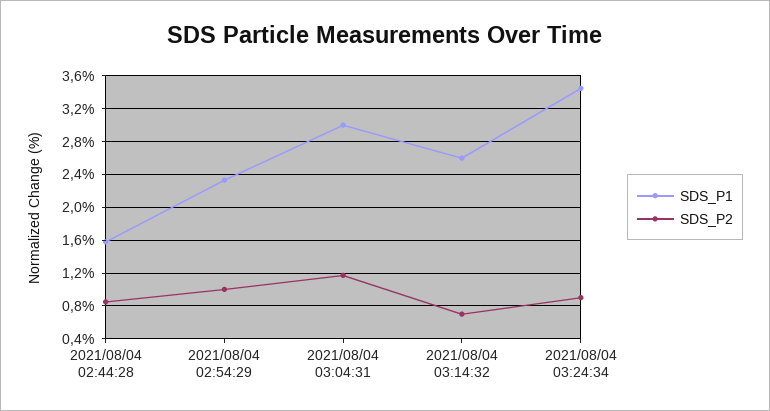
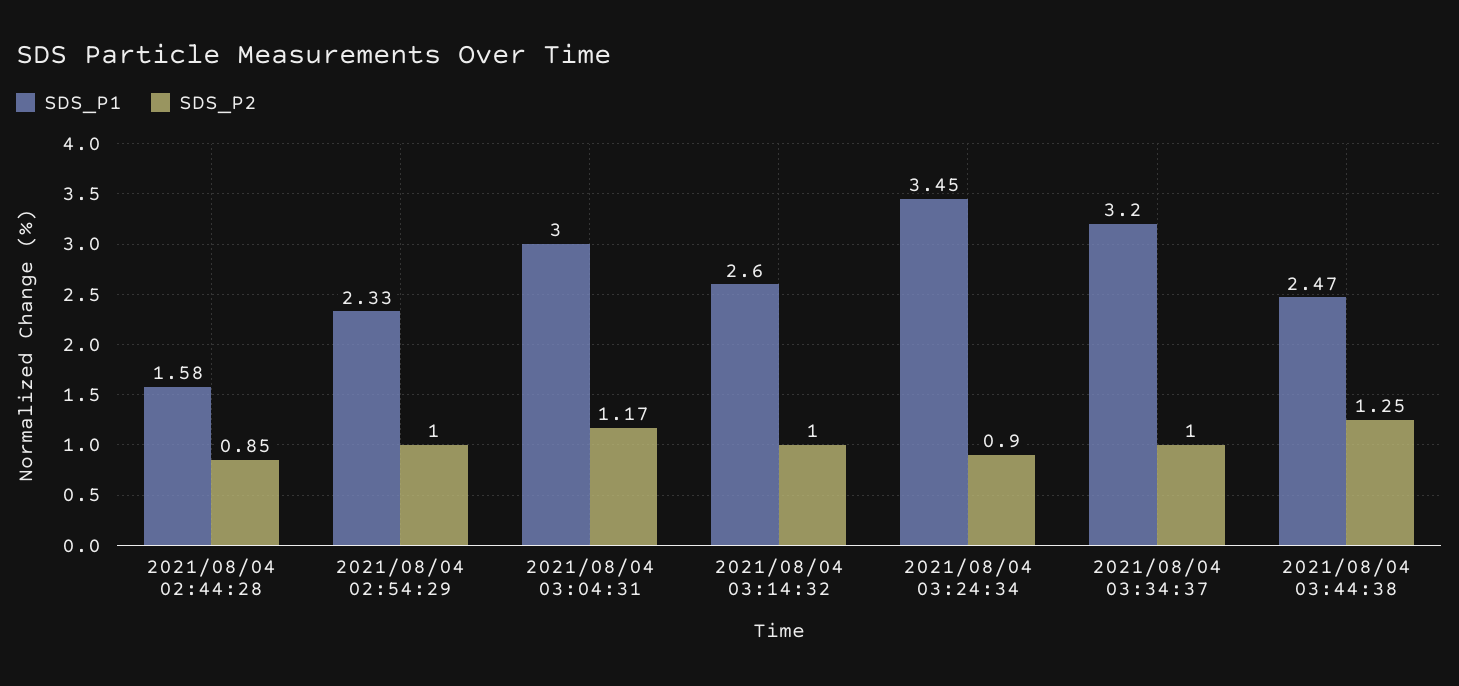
SDS_P2, 2021/08/04 03:14:32: 0.7 -> 1
SDS_P1, 2021/08/04 03:34:37: none -> 3.2
SDS_P2, 2021/08/04 03:34:37: none -> 1
SDS_P1, 2021/08/04 03:44:38: none -> 2.47
SDS_P2, 2021/08/04 03:44:38: none -> 1.25

